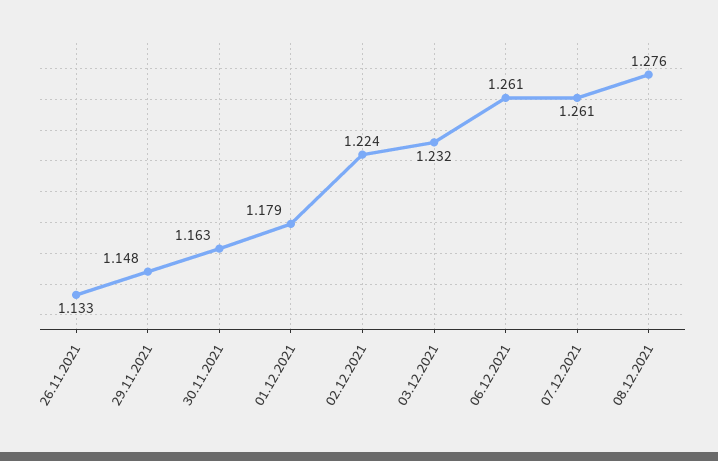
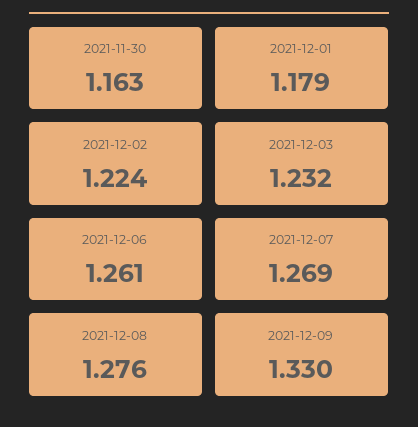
26.11.2021: 1.133 -> none
29.11.2021: 1.148 -> none
07.12.2021: 1.261 -> 1.269
2021-12-09: none -> 1.33

